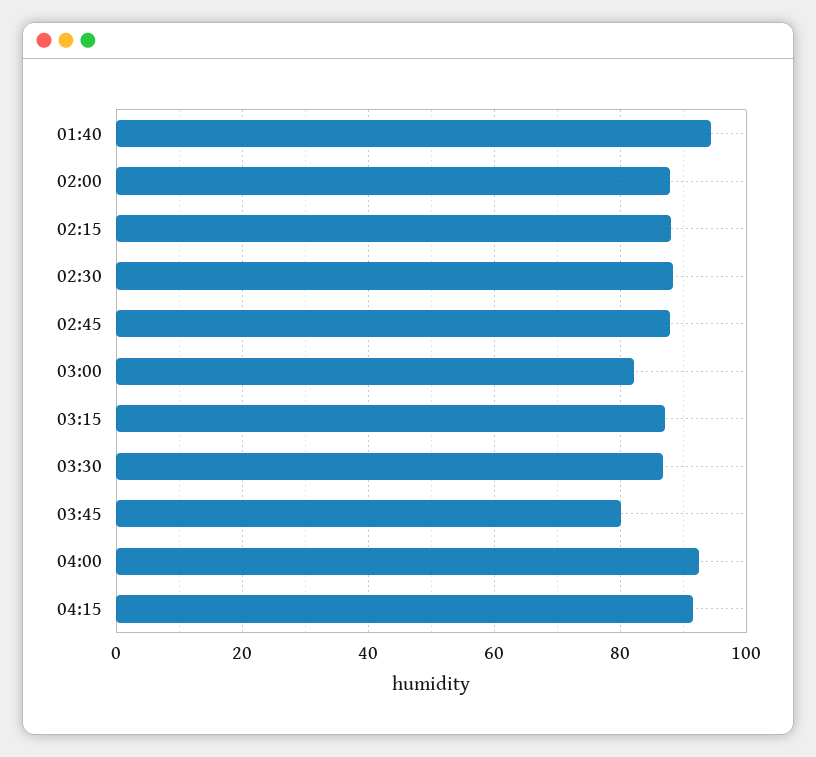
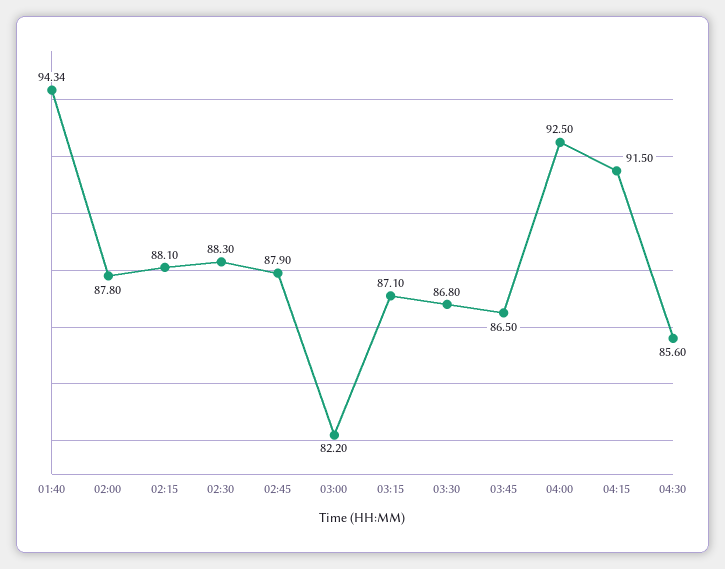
03:45: 80 -> 86.5
04:30: none -> 85.6

